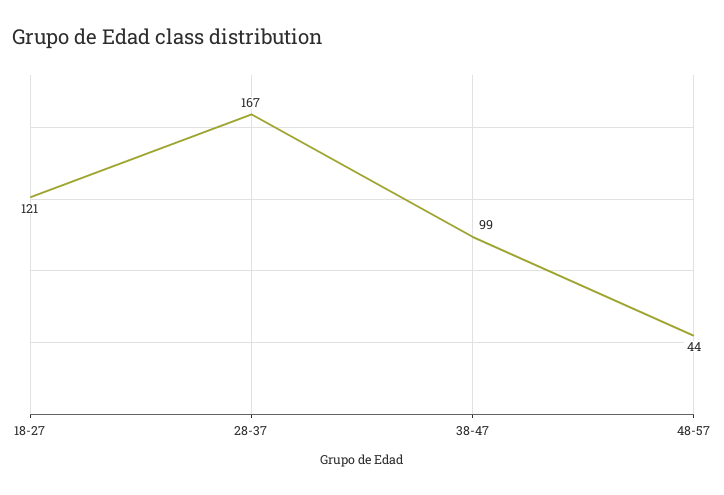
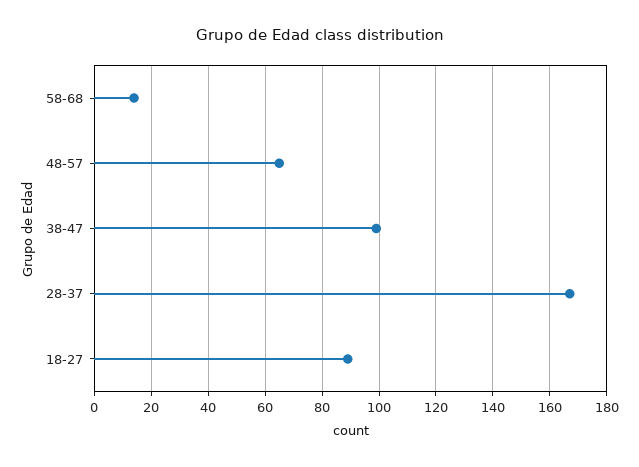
18-27: 121 -> 90
48-57: 44 -> 65
58-68: none -> 15

